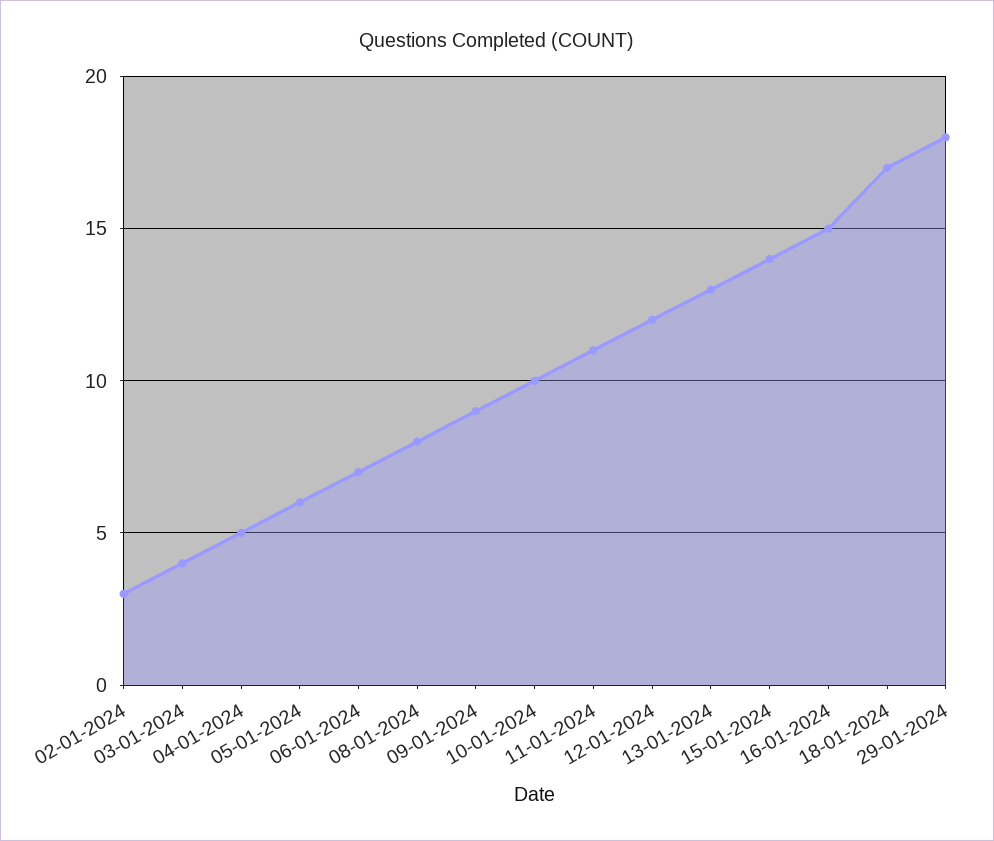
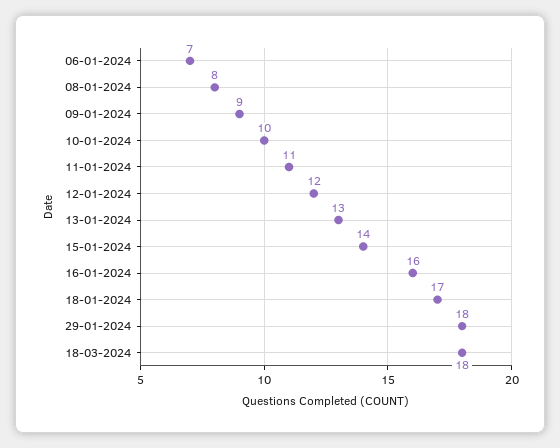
02-01-2024: 3 -> none
03-01-2024: 4 -> none
04-01-2024: 5 -> none
05-01-2024: 6 -> none
16-01-2024: 15 -> 16
18-03-2024: none -> 18

